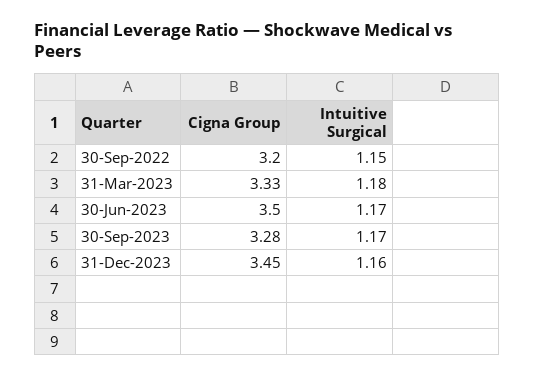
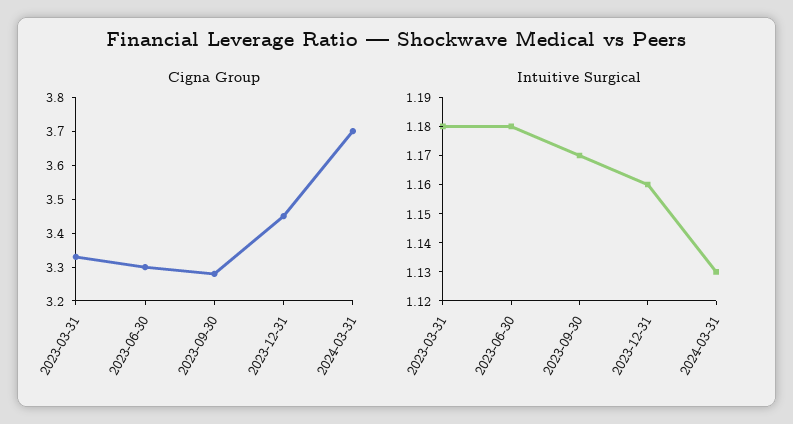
Cigna Group, 30-Sep-2022: 3.2 -> none
Intuitive Surgical, 30-Sep-2022: 1.15 -> none
Cigna Group, 30-Jun-2023: 3.5 -> 3.3
Intuitive Surgical, 30-Jun-2023: 1.17 -> 1.18
Cigna Group, 2024-03-31: none -> 3.7
Intuitive Surgical, 2024-03-31: none -> 1.13

